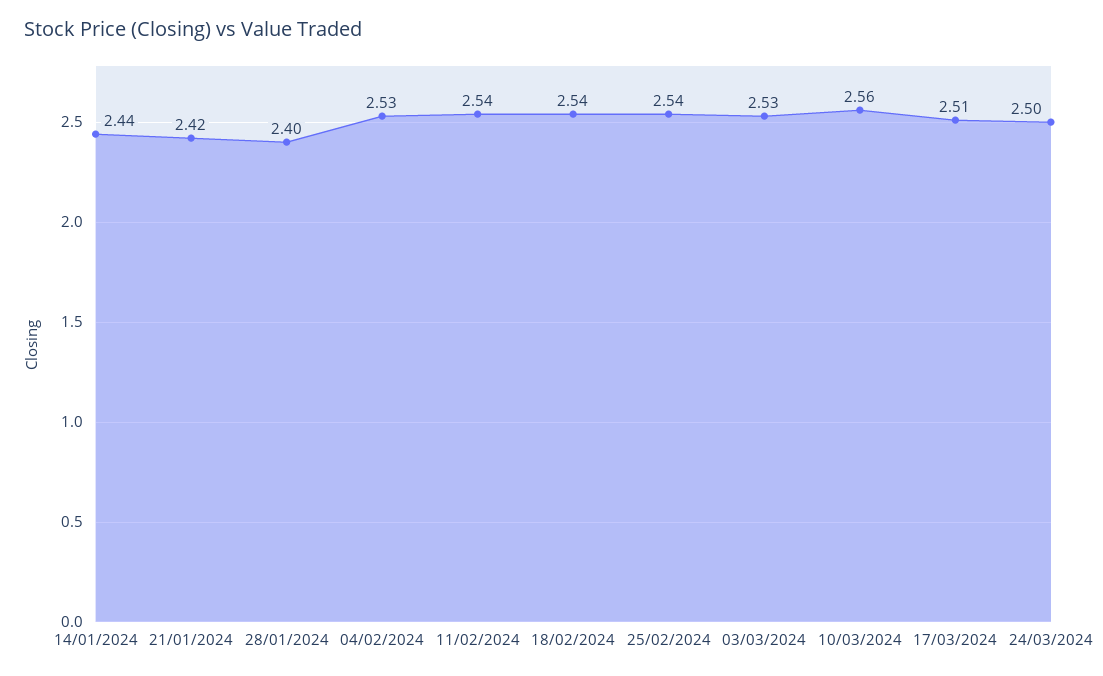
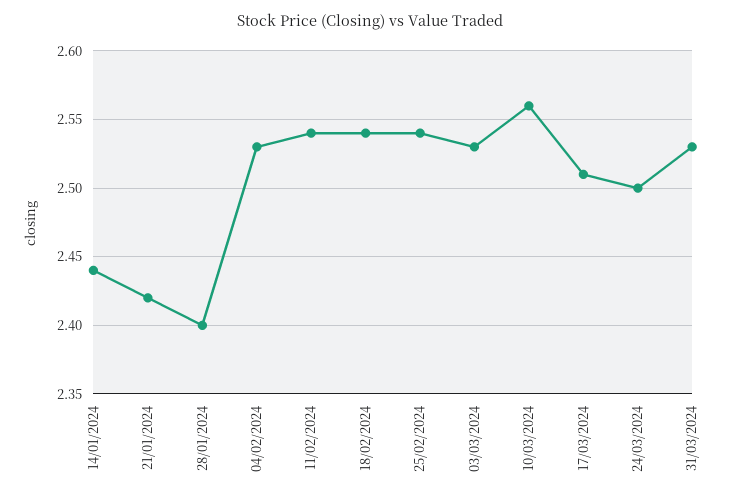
31/03/2024: none -> 2.53

